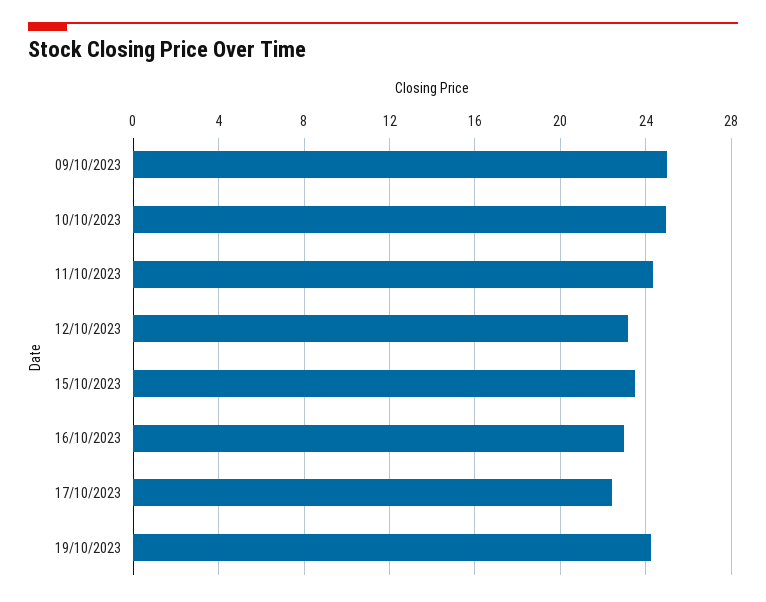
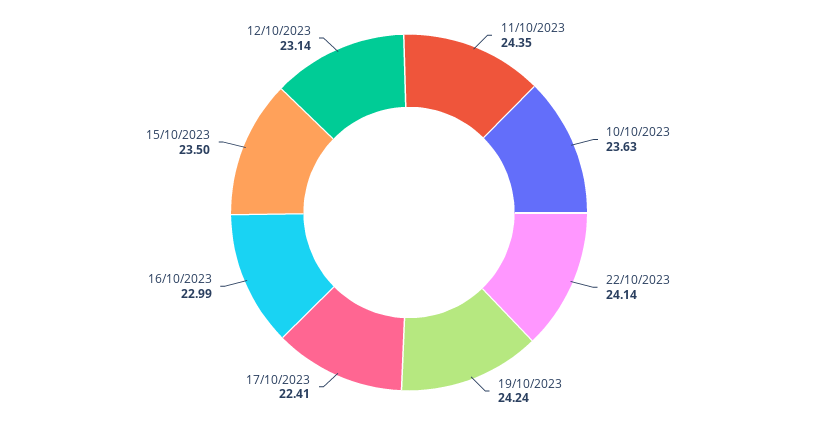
09/10/2023: 25 -> none
10/10/2023: 25 -> 23.63
22/10/2023: none -> 24.14

